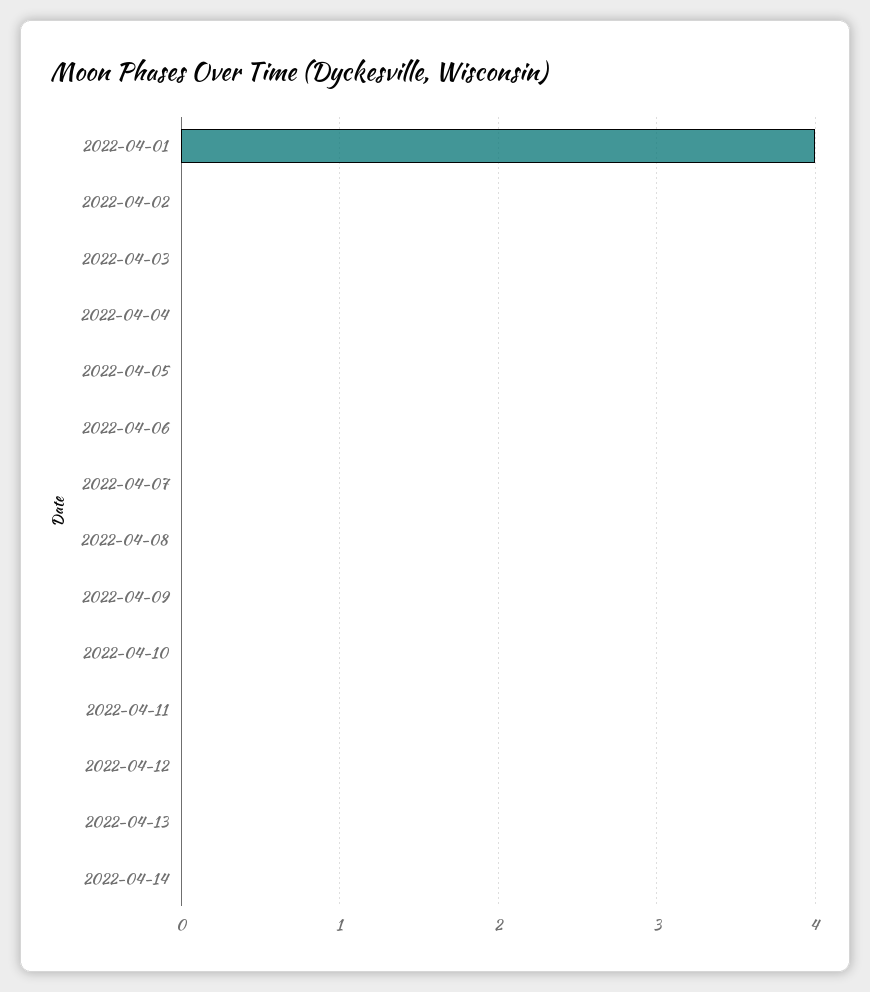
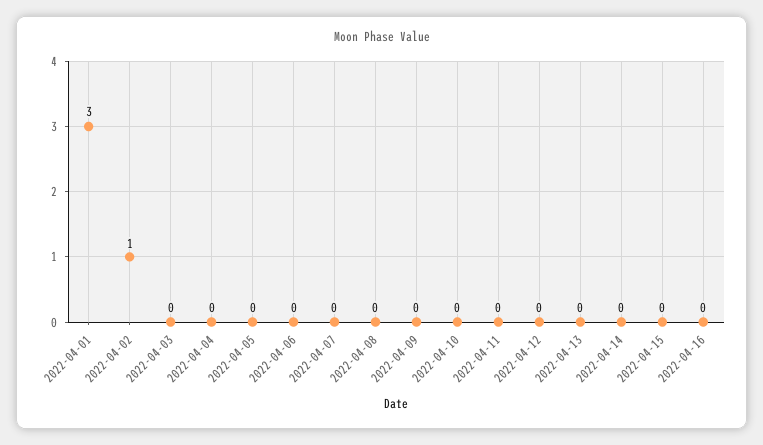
2022-04-01: 4 -> 3
2022-04-02: 0 -> 1
2022-04-15: none -> 0
2022-04-16: none -> 0

